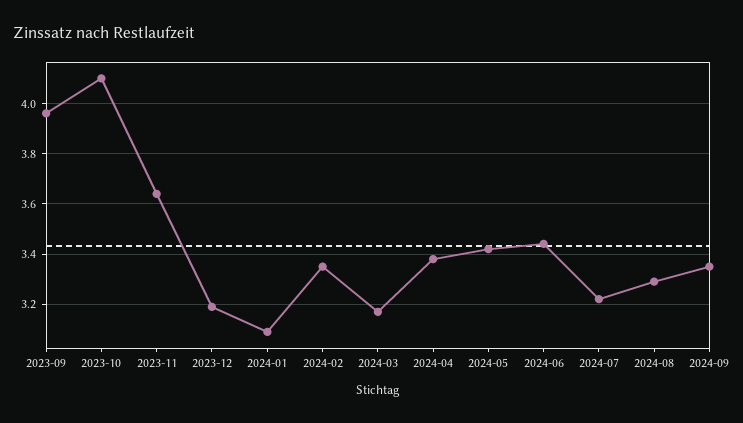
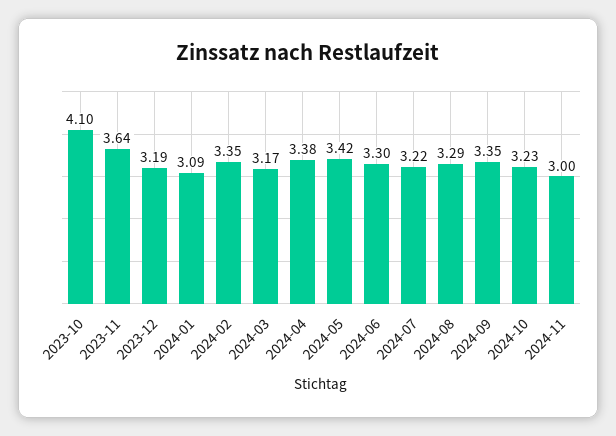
2023-09: 3.95 -> none
2024-06: 3.45 -> 3.3
2024-10: none -> 3.23
2024-11: none -> 3

